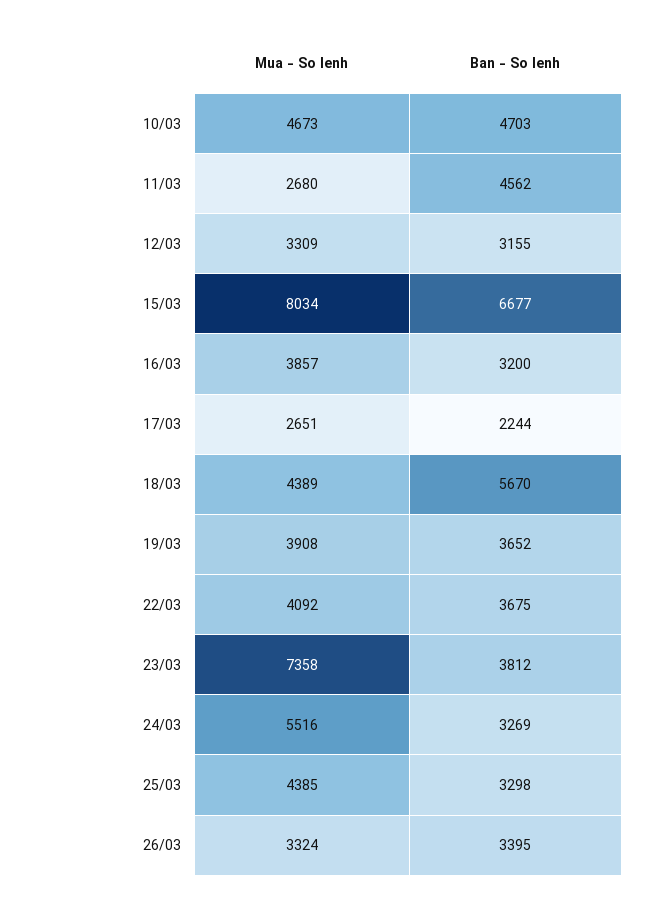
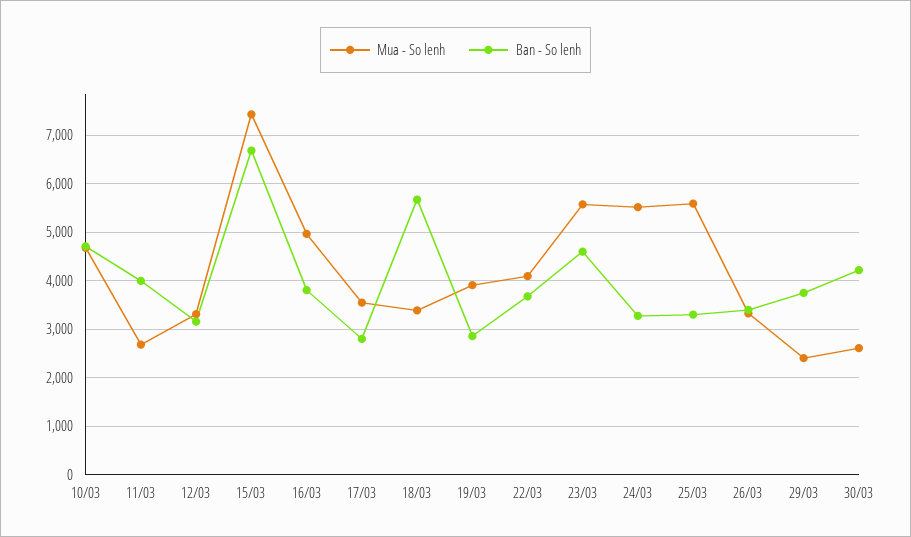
Ban - So lenh, 11/03: 4562 -> 4000
Mua - So lenh, 15/03: 8034 -> 7400
Mua - So lenh, 16/03: 3857 -> 5000
Ban - So lenh, 16/03: 3200 -> 3800
Mua - So lenh, 17/03: 2651 -> 3600
Ban - So lenh, 17/03: 2244 -> 2800
Mua - So lenh, 18/03: 4389 -> 3400
Ban - So lenh, 19/03: 3652 -> 2800
Mua - So lenh, 23/03: 7358 -> 5600
Ban - So lenh, 23/03: 3812 -> 4600
Mua - So lenh, 25/03: 4385 -> 5600
Mua - So lenh, 29/03: none -> 2400
Ban - So lenh, 29/03: none -> 3800
Mua - So lenh, 30/03: none -> 2600
Ban - So lenh, 30/03: none -> 4200

